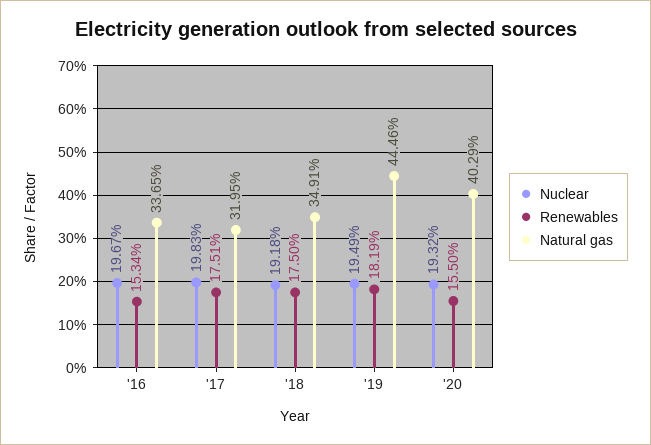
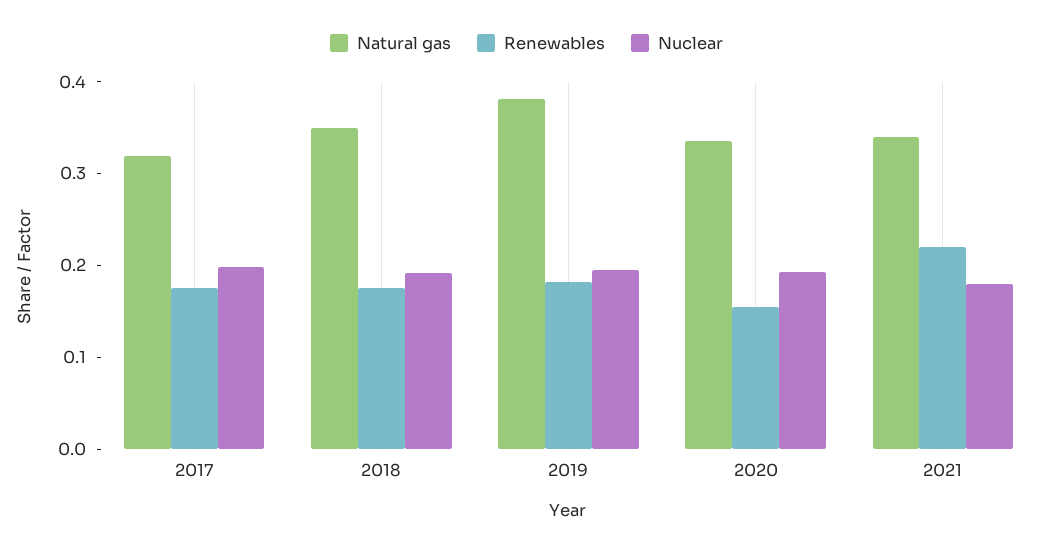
Nuclear, '16: 0.1967 -> none
Renewables, '16: 0.1534 -> none
Natural gas, '16: 0.3365 -> none
Natural gas, '19: 0.4446 -> 0.38
Natural gas, '20: 0.4029 -> 0.34
Natural gas, 2021: none -> 0.34
Renewables, 2021: none -> 0.22
Nuclear, 2021: none -> 0.18

